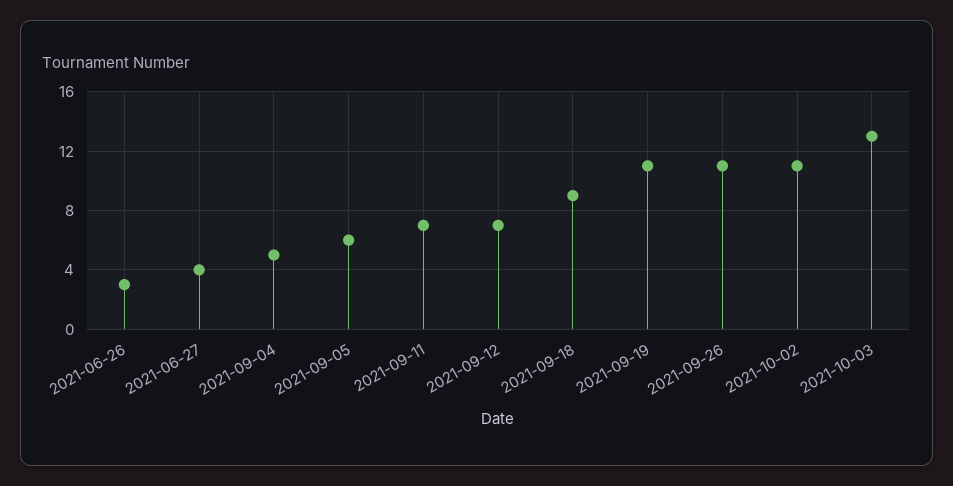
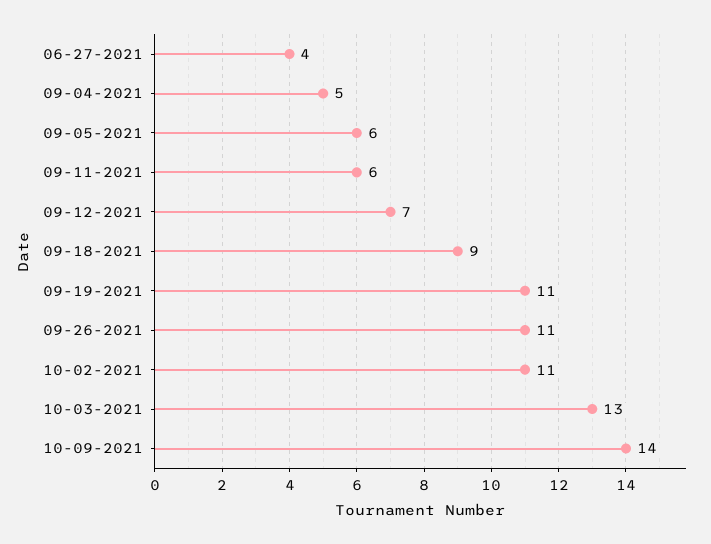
2021-06-26: 3 -> none
2021-09-11: 7 -> 6
10-09-2021: none -> 14

